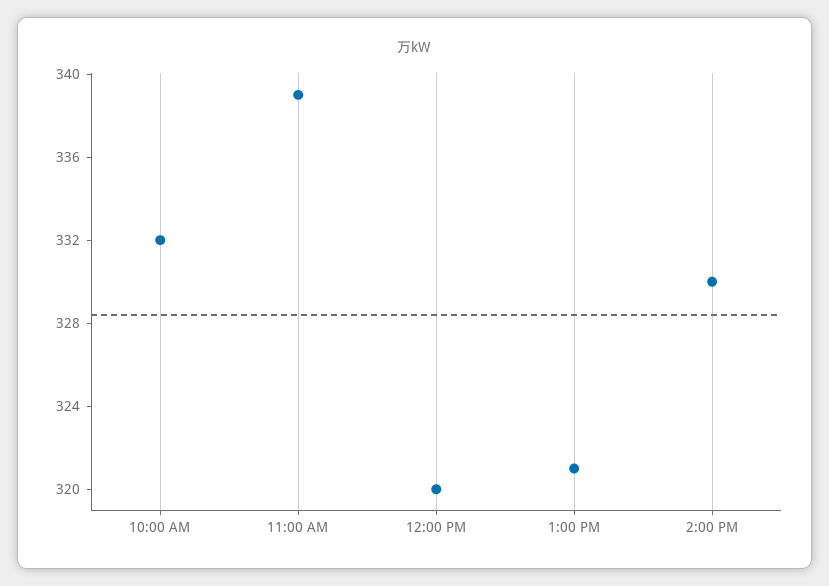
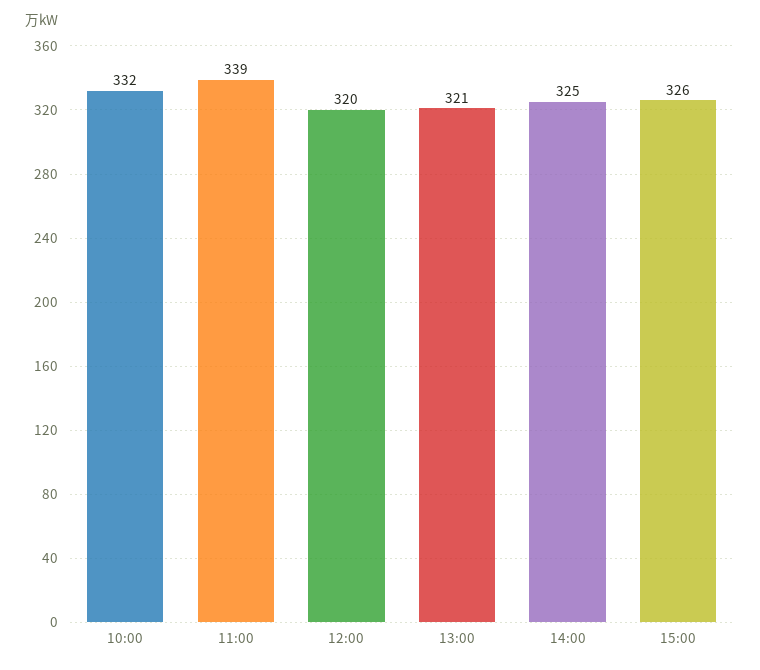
2:00 PM: 330 -> 325
15:00: none -> 326

